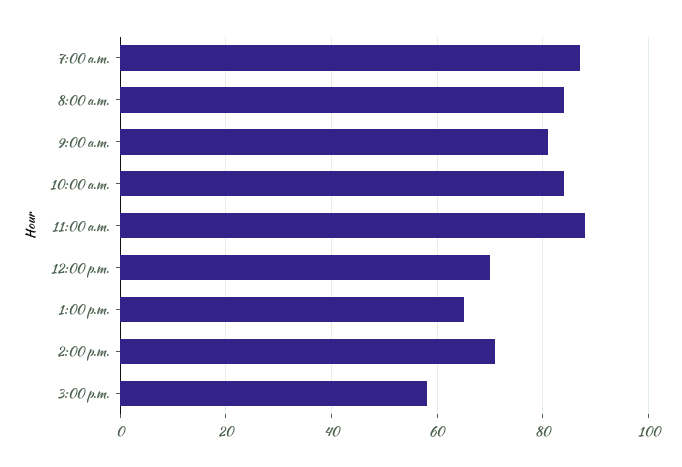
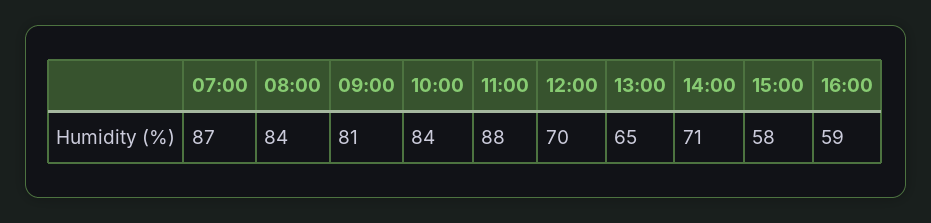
16:00: none -> 59

